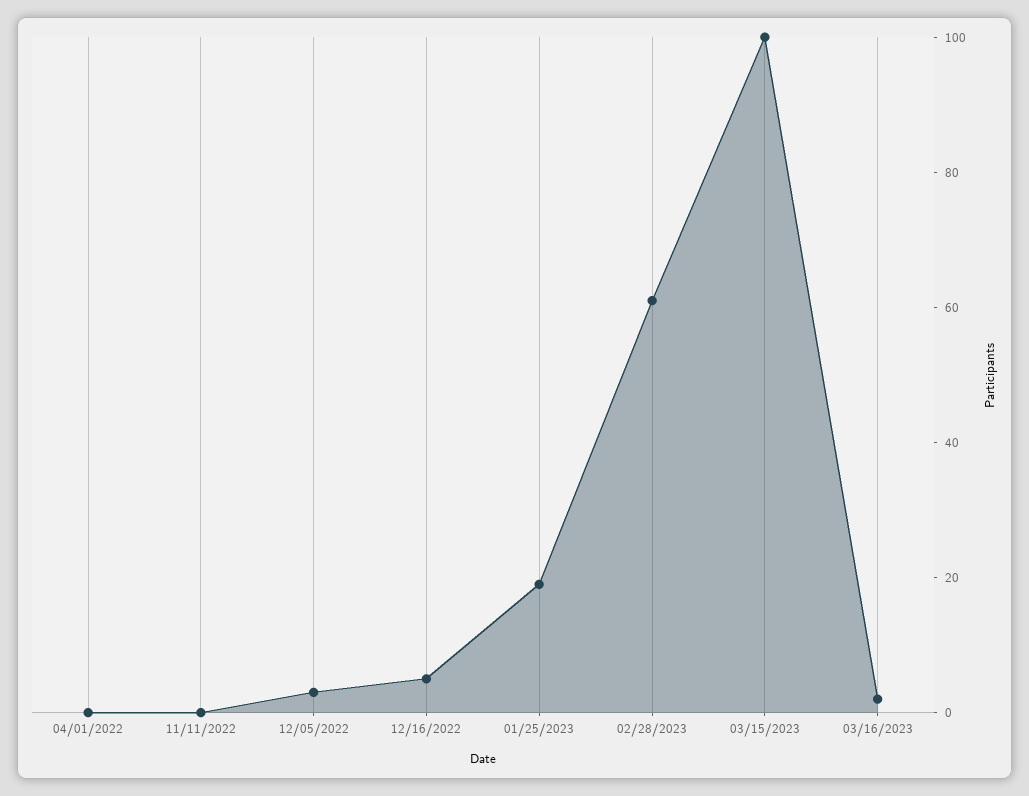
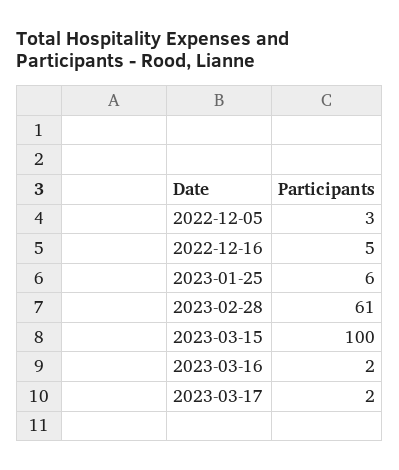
04/01/2022: 0 -> none
11/11/2022: 0 -> none
01/25/2023: 20 -> 6
2023-03-17: none -> 2

